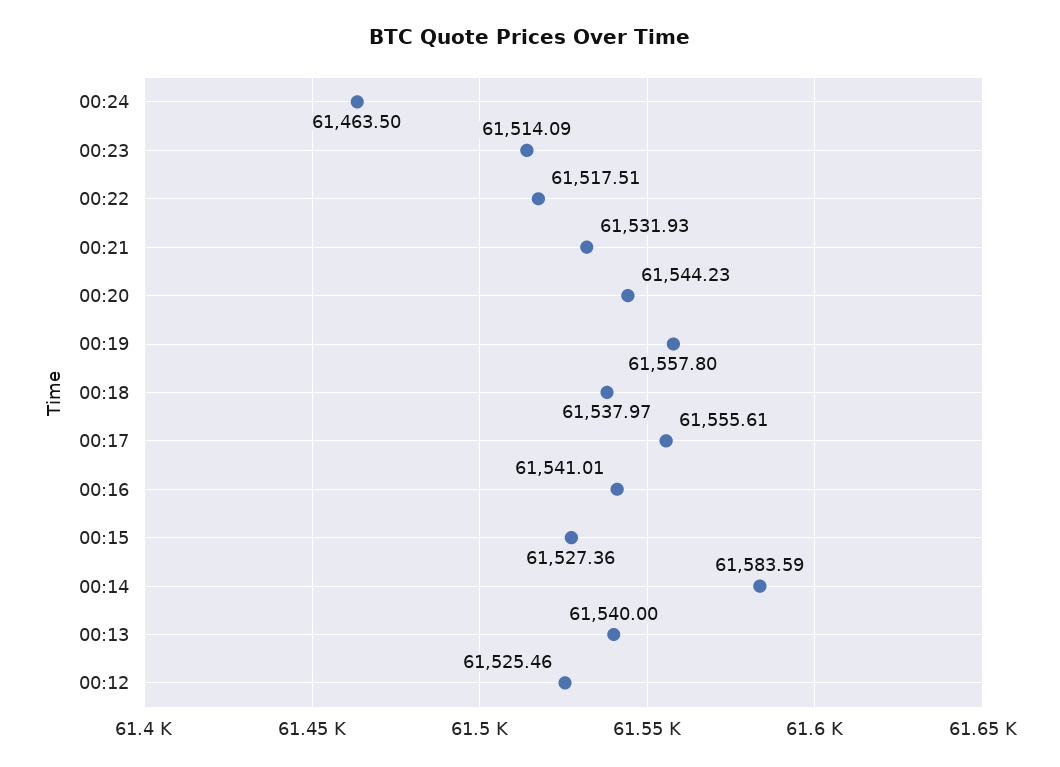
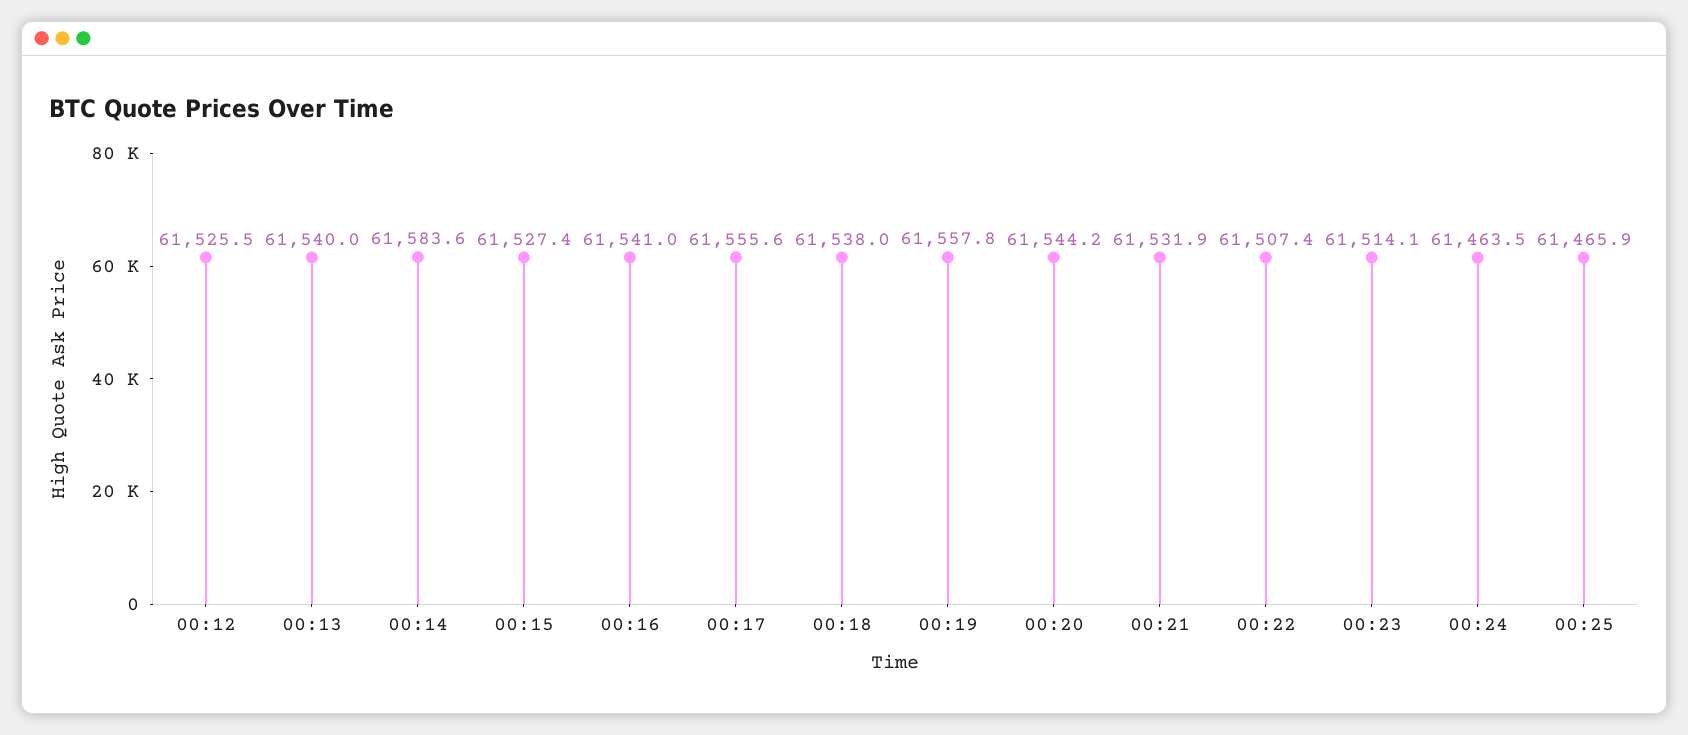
00:22: 61517.51 -> 61507.4
00:25: none -> 61465.9

